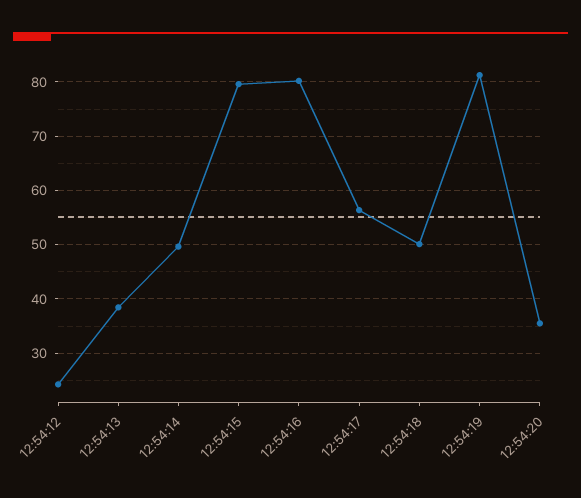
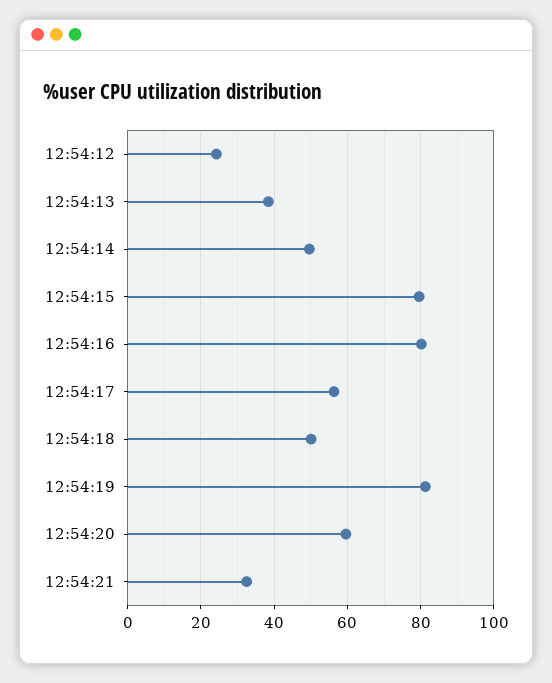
12:54:20: 36 -> 60
12:54:21: none -> 32

